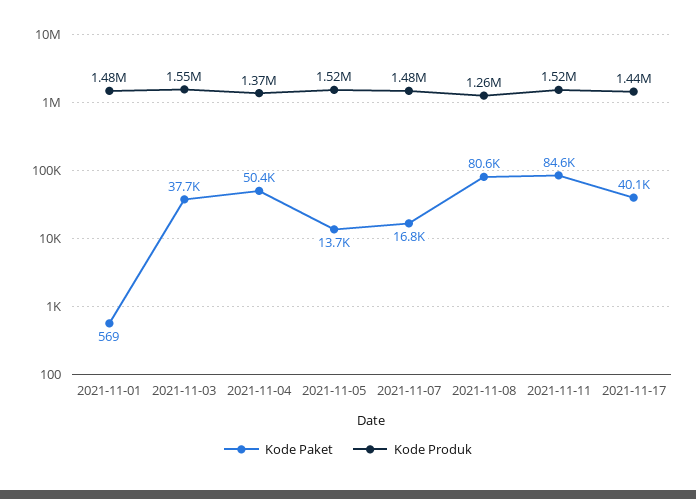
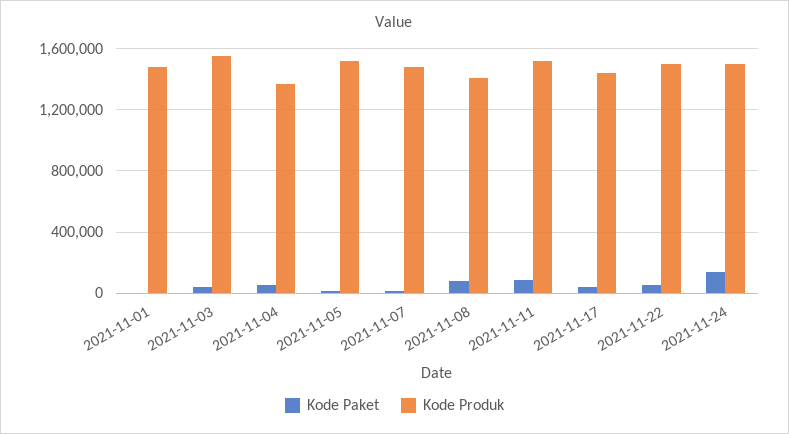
Kode Produk, 2021-11-08: 1260000 -> 1400000
Kode Paket, 2021-11-22: none -> 50000
Kode Produk, 2021-11-22: none -> 1500000
Kode Paket, 2021-11-24: none -> 150000
Kode Produk, 2021-11-24: none -> 1500000

